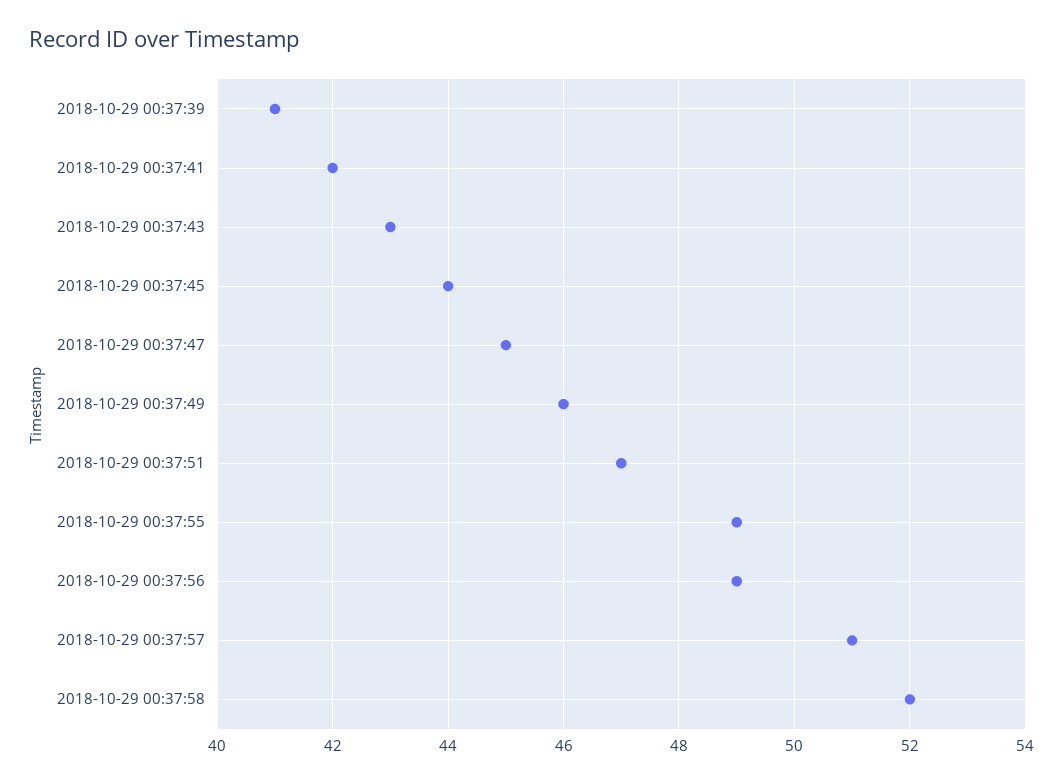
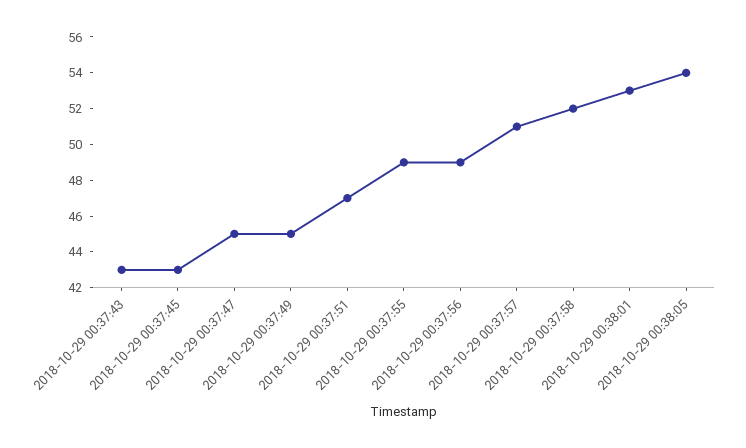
2018-10-29 00:37:39: 41 -> none
2018-10-29 00:37:41: 42 -> none
2018-10-29 00:37:45: 44 -> 43
2018-10-29 00:37:49: 46 -> 45
2018-10-29 00:38:01: none -> 53
2018-10-29 00:38:05: none -> 54

